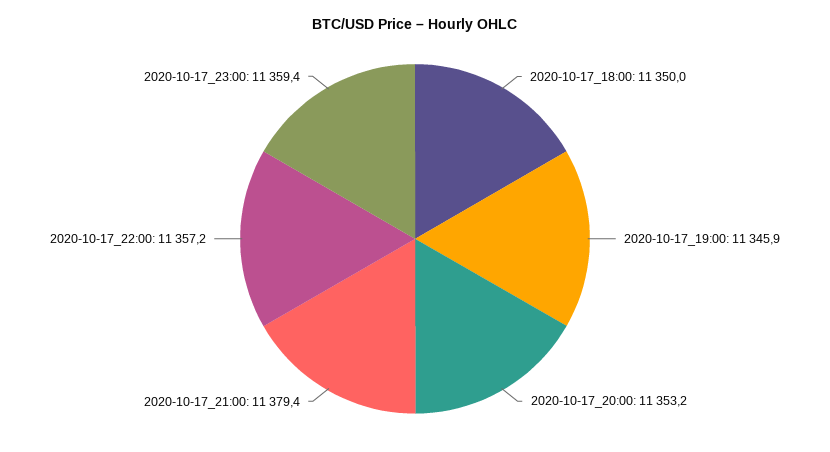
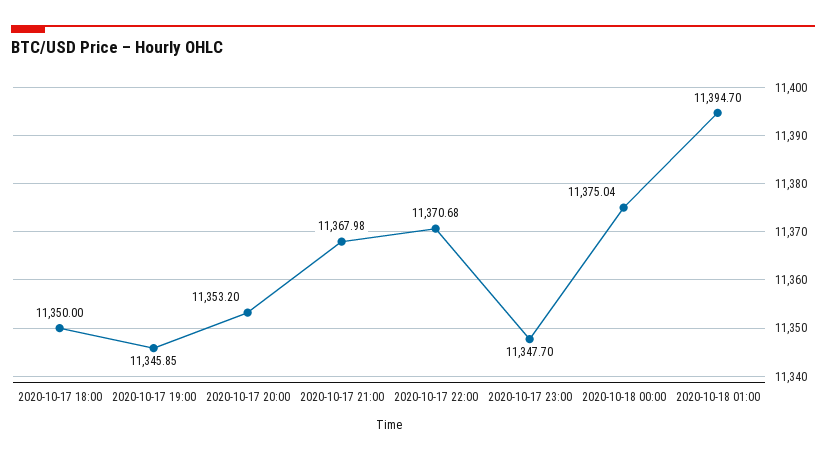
2020-10-17_21:00: 11379.4 -> 11367.98
2020-10-17_22:00: 11357.2 -> 11370.68
2020-10-17_23:00: 11359.4 -> 11347.7
2020-10-18 00:00: none -> 11375.04
2020-10-18 01:00: none -> 11394.7

